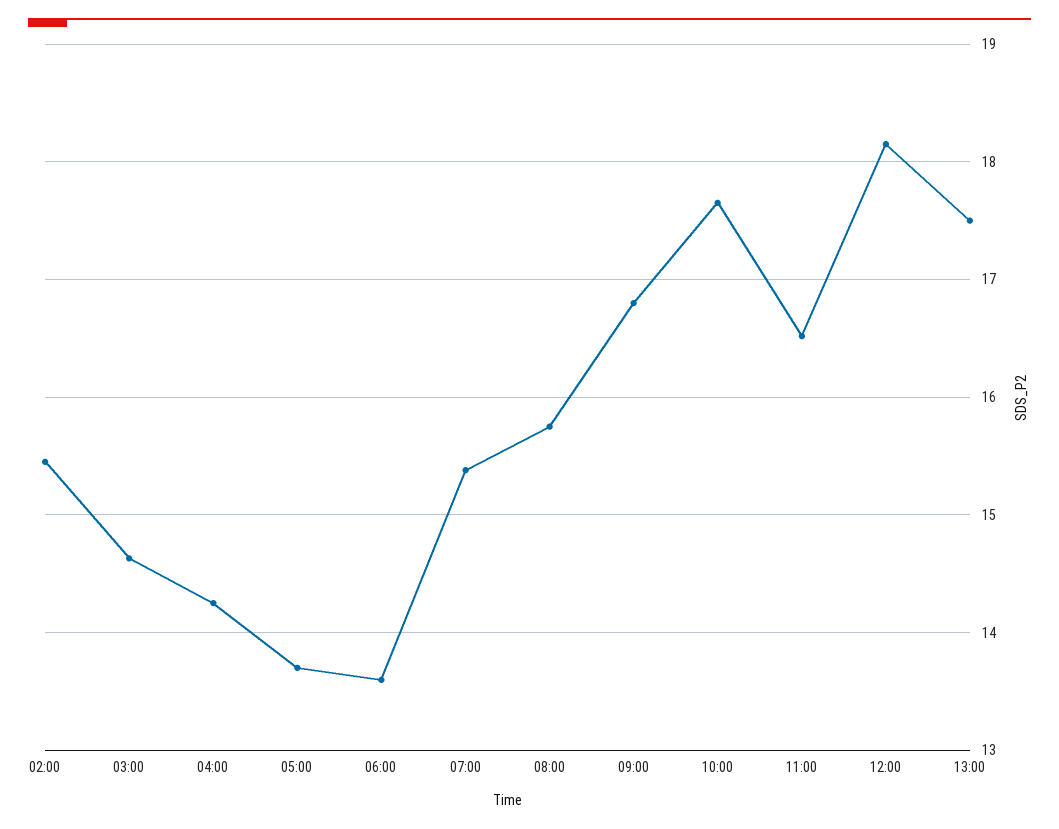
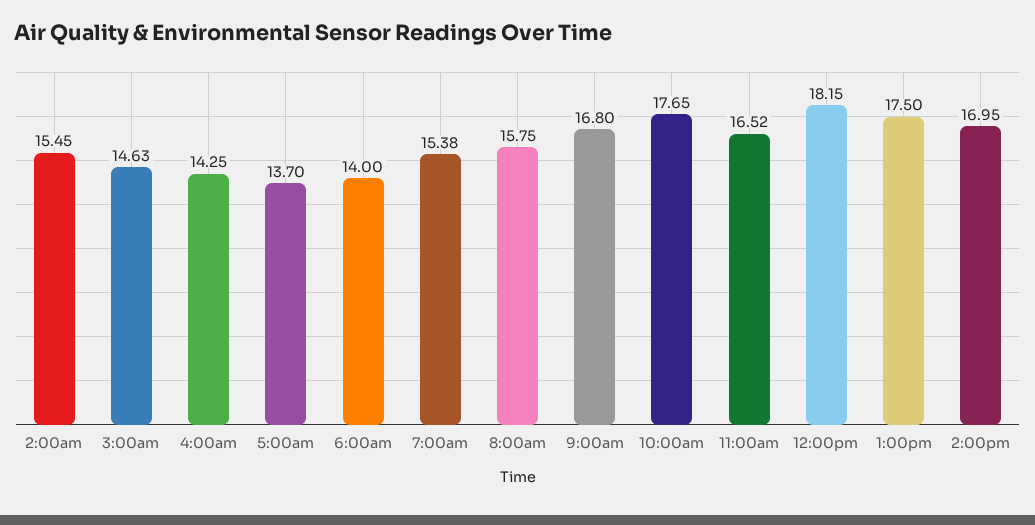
06:00: 13.6 -> 14
2:00pm: none -> 16.95

